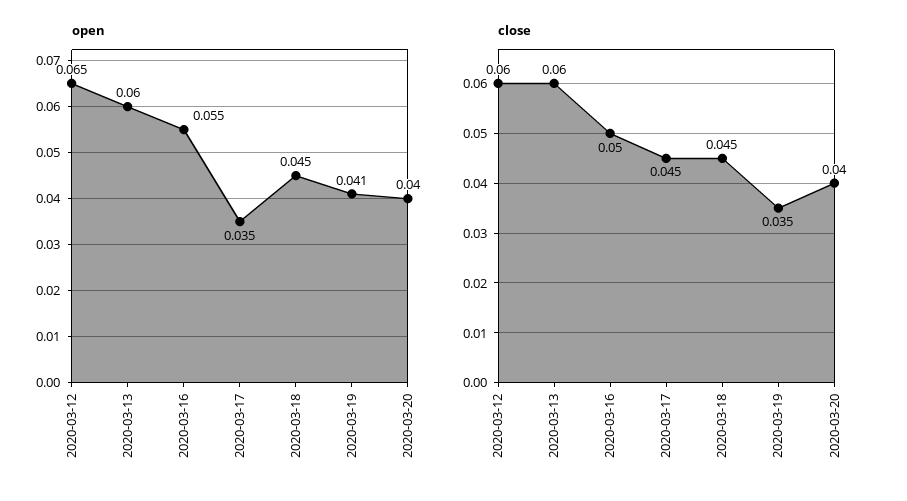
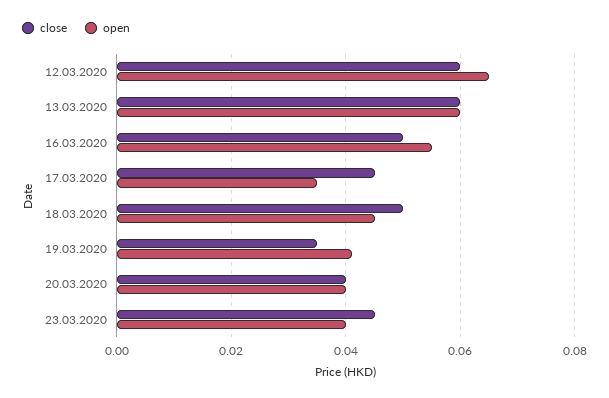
close, 2020-03-18: 0.045 -> 0.05
close, 23.03.2020: none -> 0.045
open, 23.03.2020: none -> 0.04

